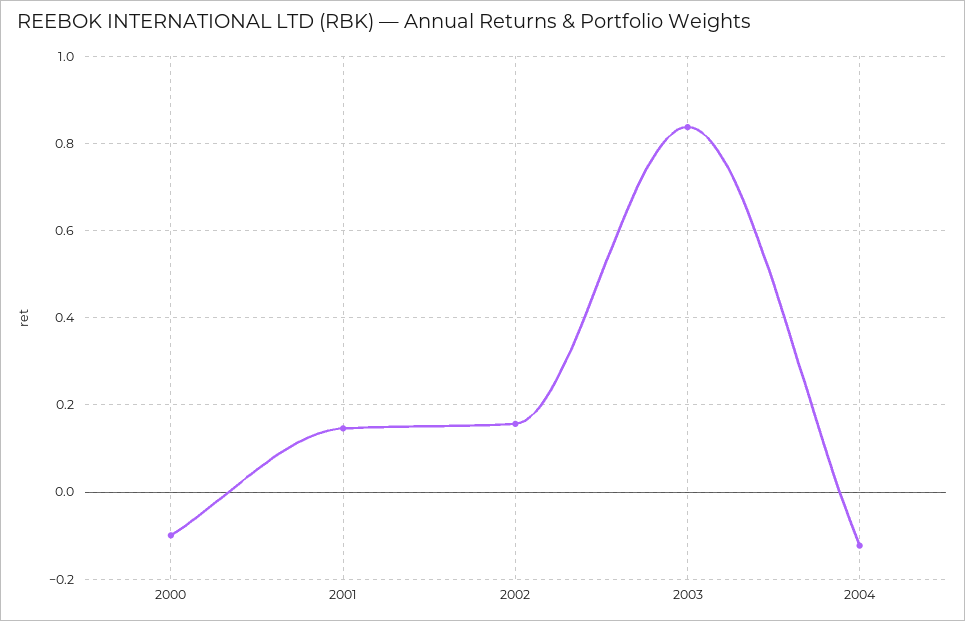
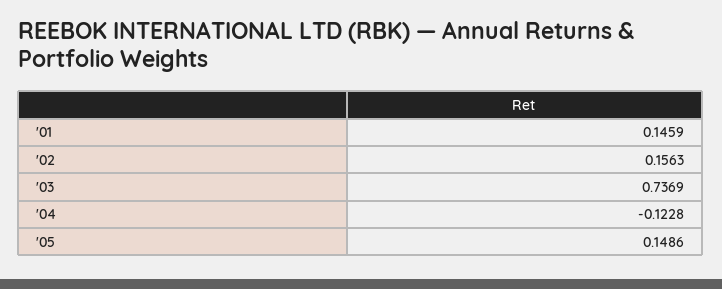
2000: -0.1 -> none
2003: 0.84 -> 0.7369
'05: none -> 0.1486

